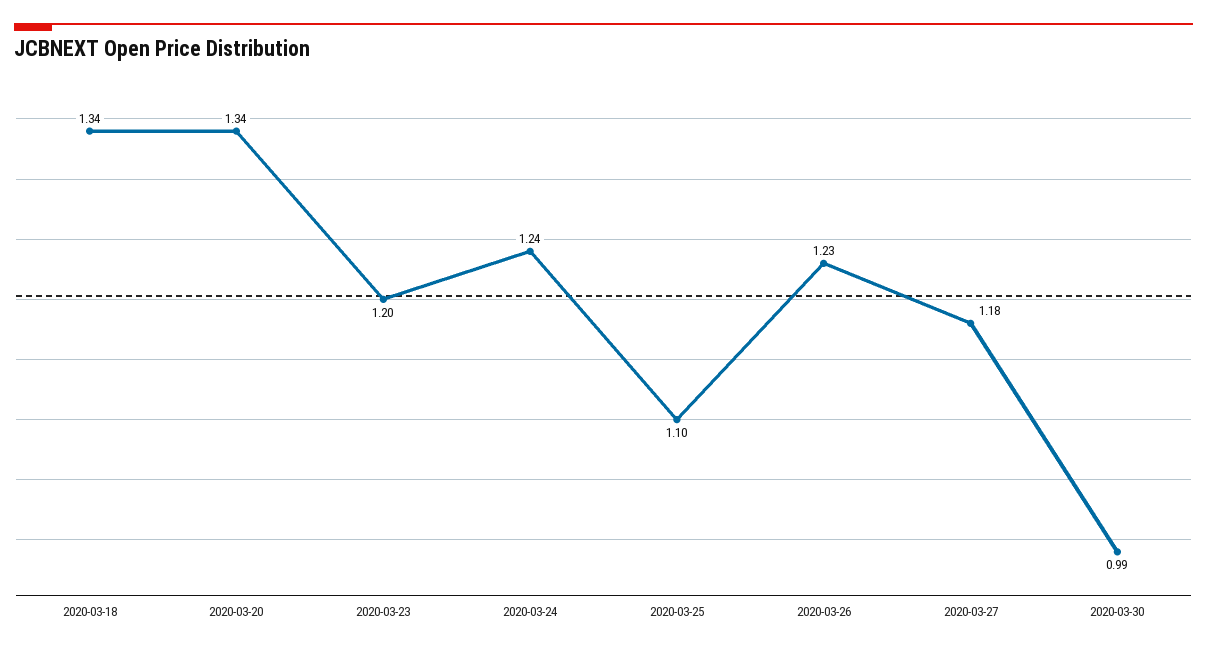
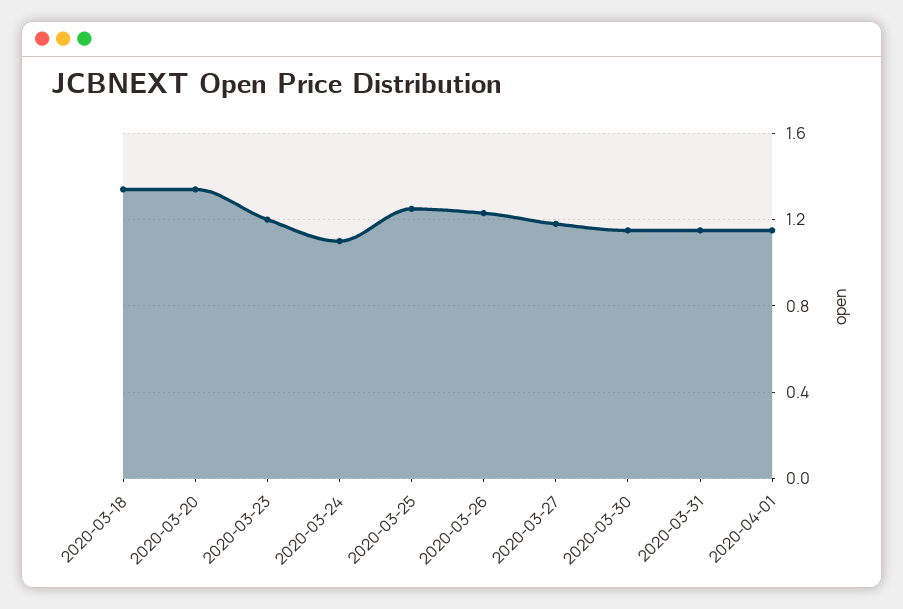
2020-03-24: 1.24 -> 1.1
2020-03-25: 1.1 -> 1.25
2020-03-30: 0.99 -> 1.15
2020-03-31: none -> 1.15
2020-04-01: none -> 1.15

